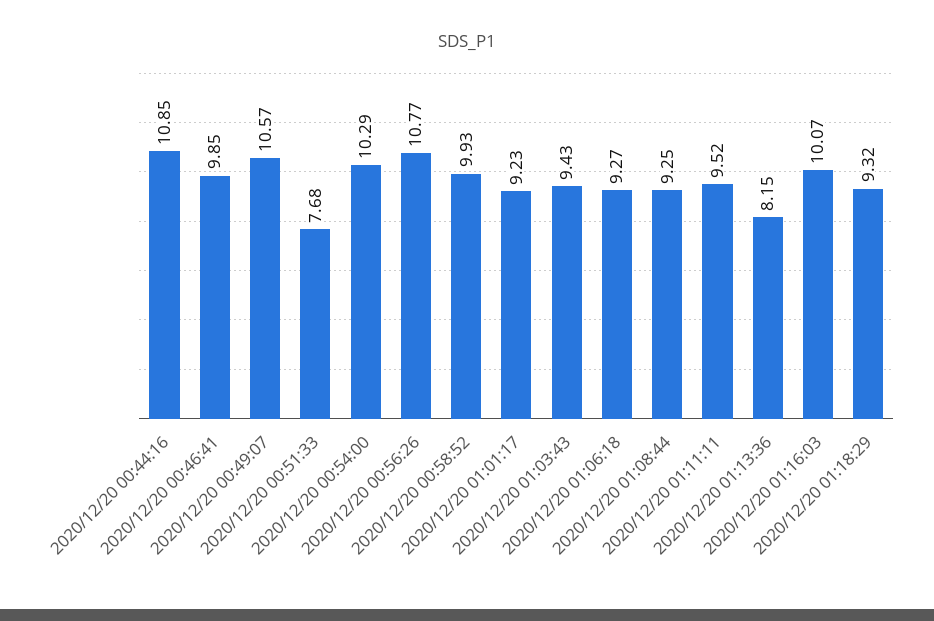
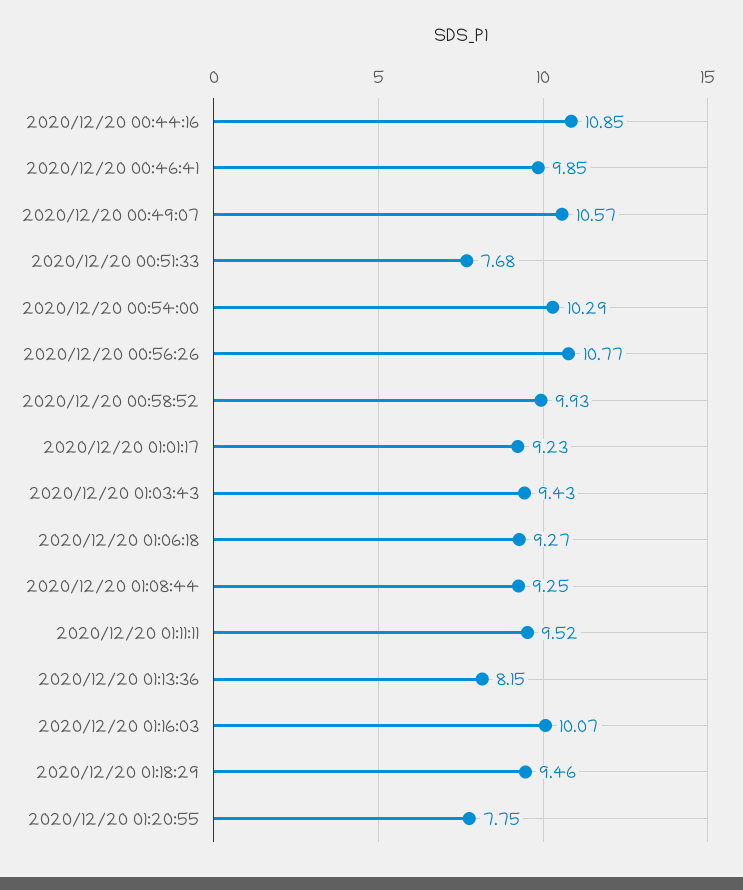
2020/12/20 01:18:29: 9.32 -> 9.46
2020/12/20 01:20:55: none -> 7.75

